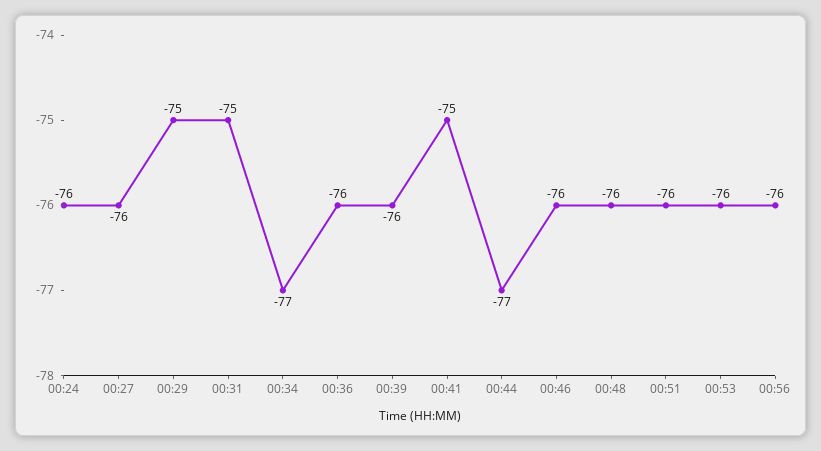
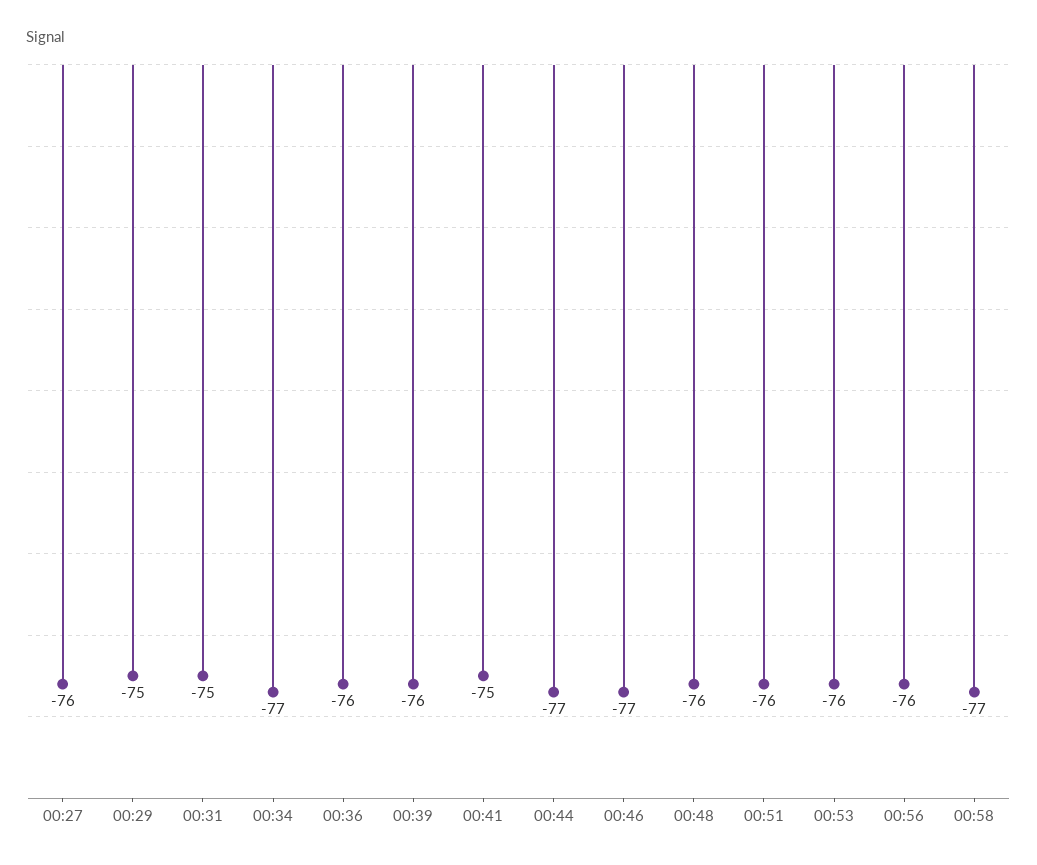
00:24: -76 -> none
00:46: -76 -> -77
00:58: none -> -77

